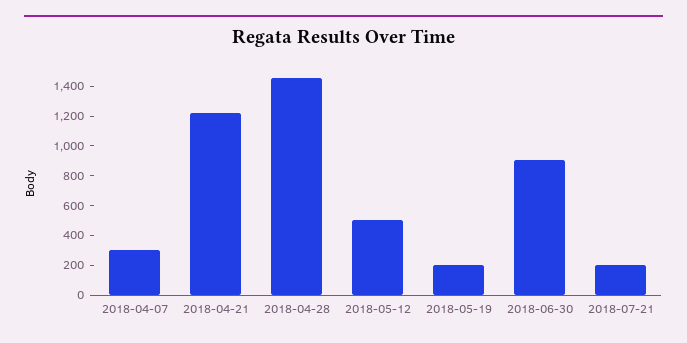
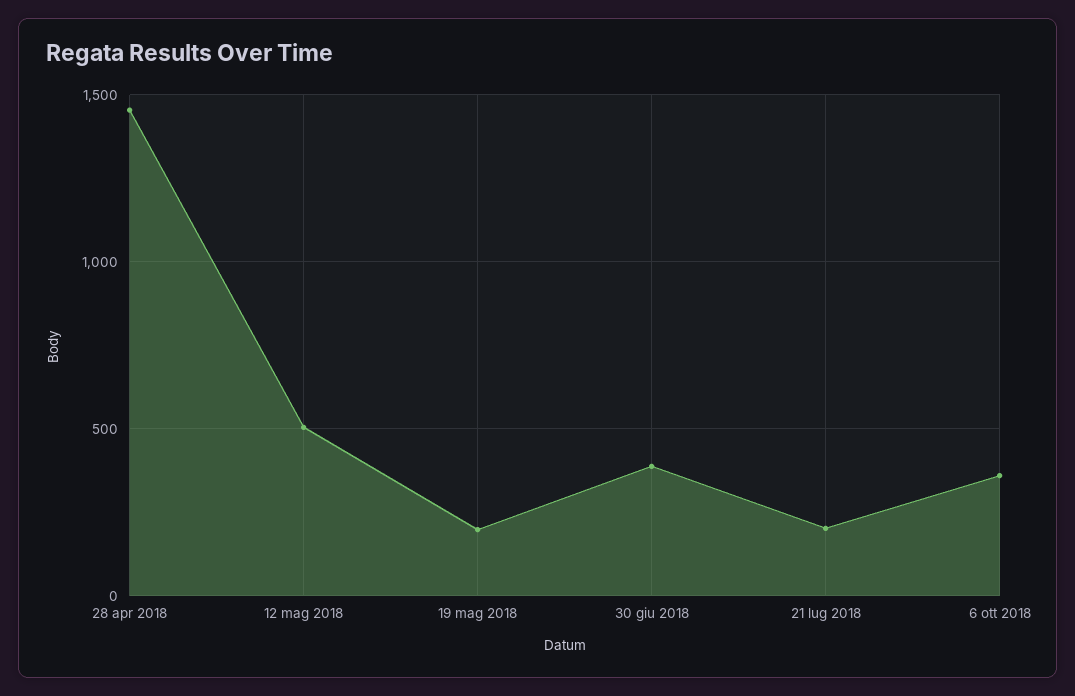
2018-04-07: 300 -> none
2018-04-21: 1200 -> none
2018-06-30: 900 -> 400
6 ott 2018: none -> 350

